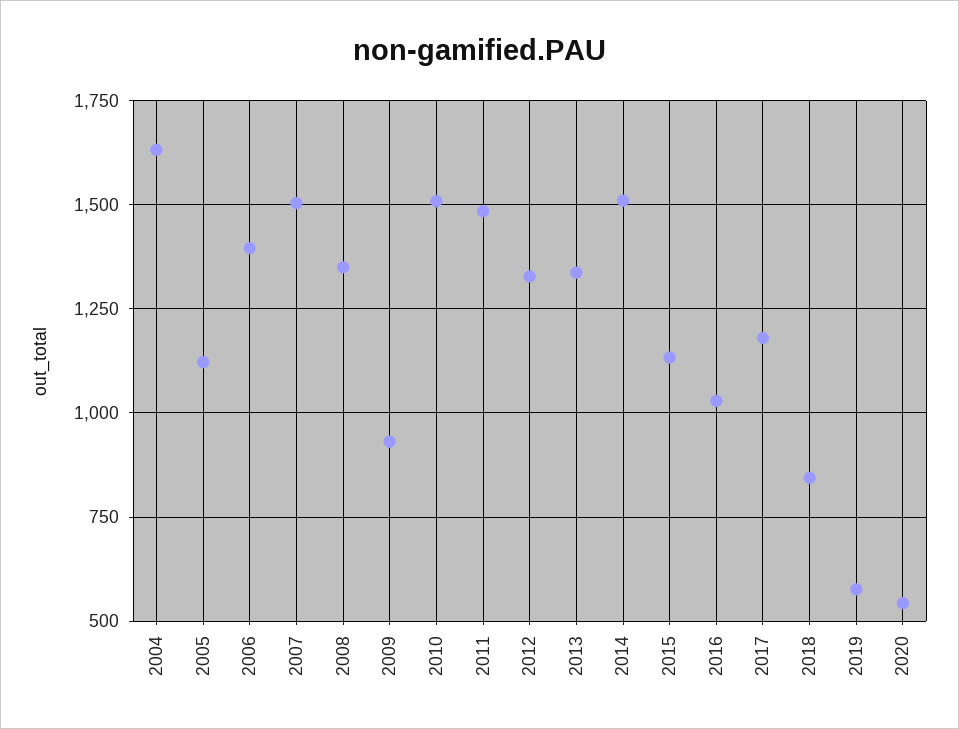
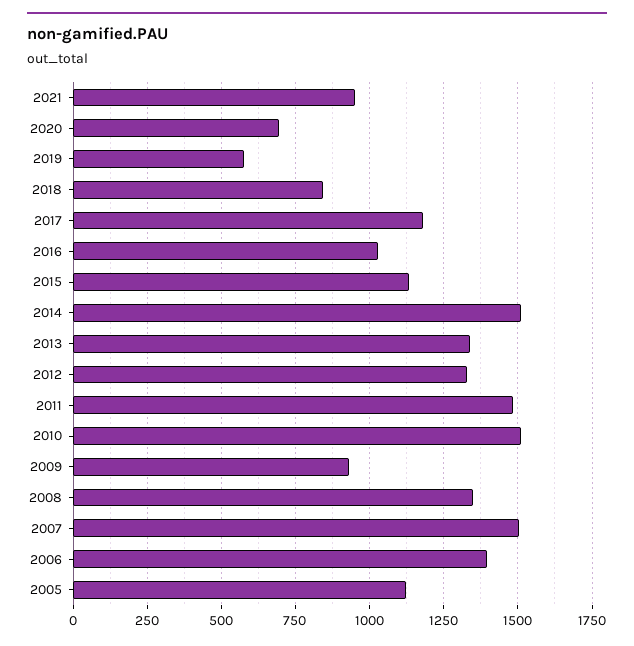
2004: 1625 -> none
2020: 550 -> 700
2021: none -> 950

